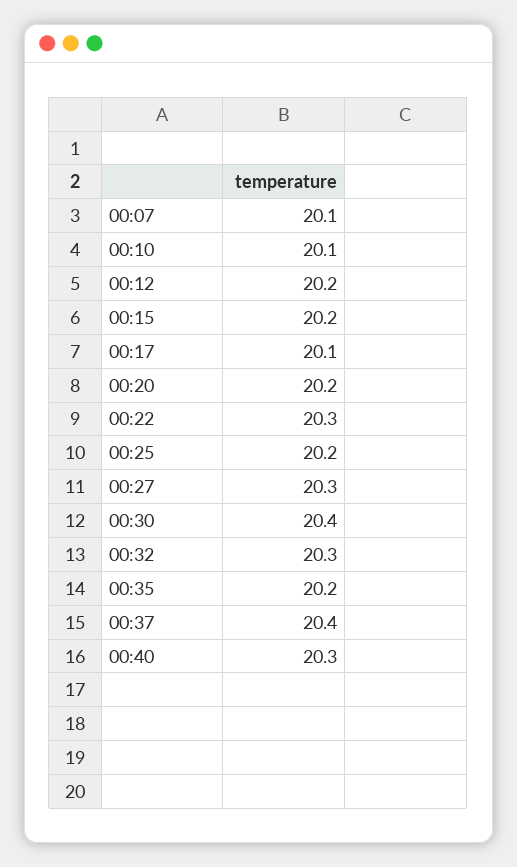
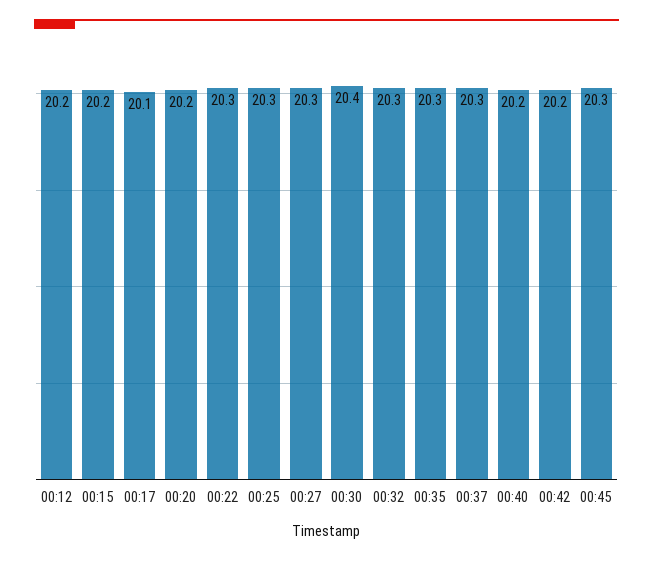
00:07: 20.1 -> none
00:10: 20.1 -> none
00:25: 20.2 -> 20.3
00:35: 20.2 -> 20.3
00:37: 20.4 -> 20.3
00:40: 20.3 -> 20.2
00:42: none -> 20.2
00:45: none -> 20.3

